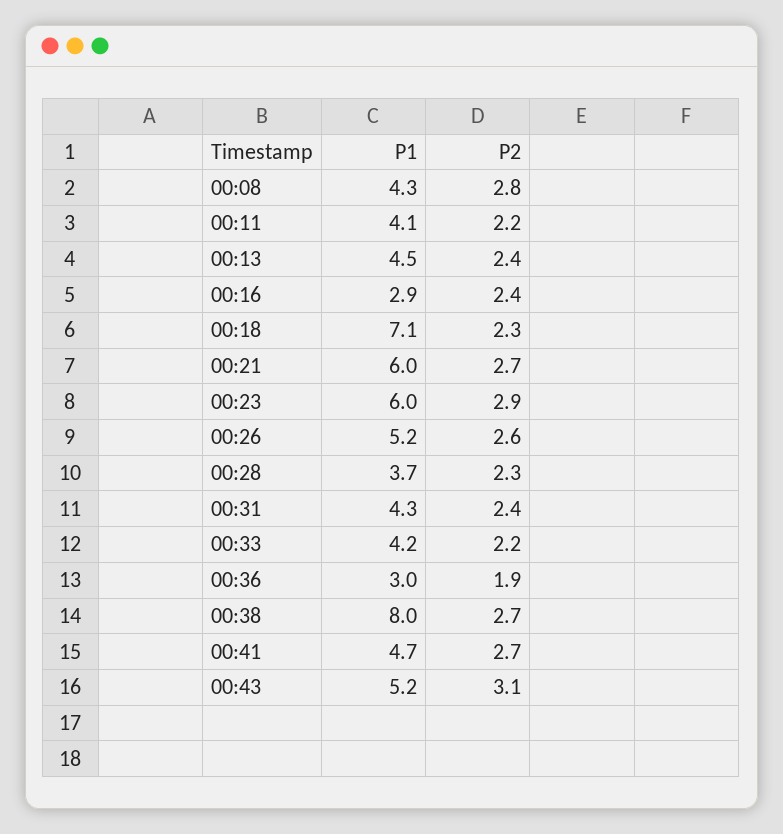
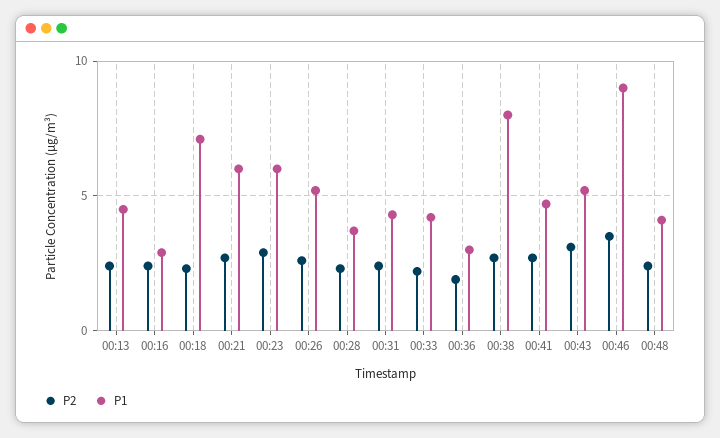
P1, 00:08: 4.3 -> none
P2, 00:08: 2.8 -> none
P1, 00:11: 4.1 -> none
P2, 00:11: 2.2 -> none
P2, 00:46: none -> 3.5
P1, 00:46: none -> 9
P2, 00:48: none -> 2.5
P1, 00:48: none -> 4

